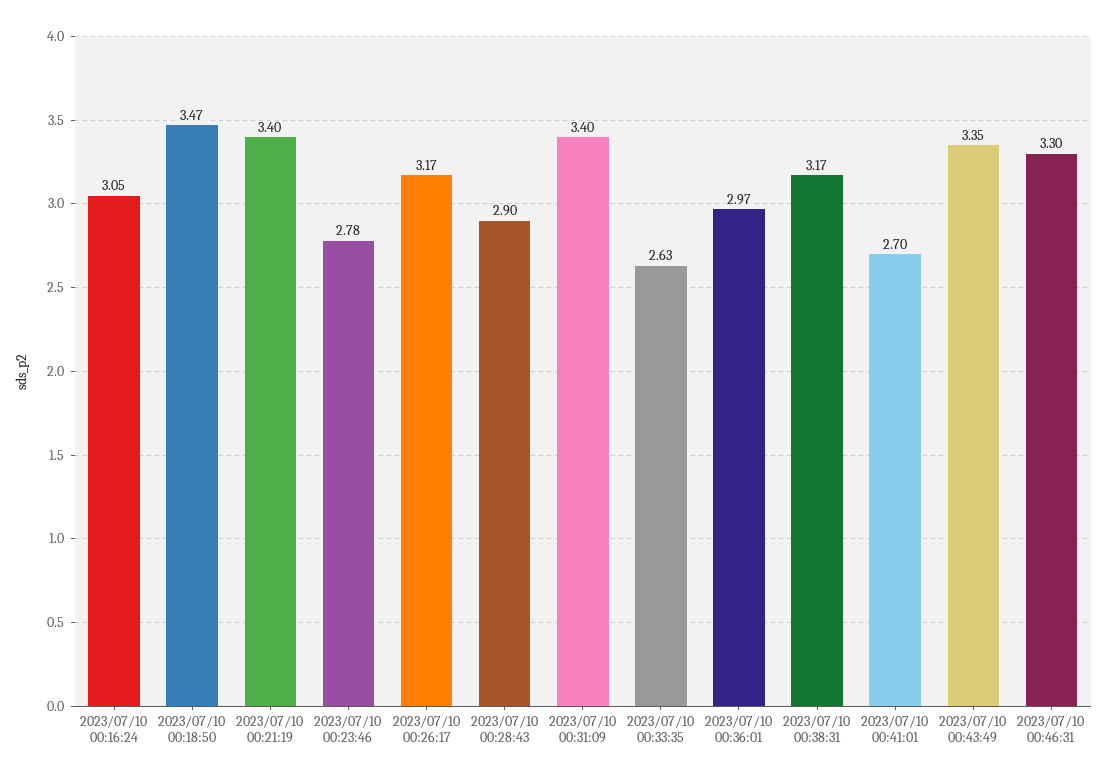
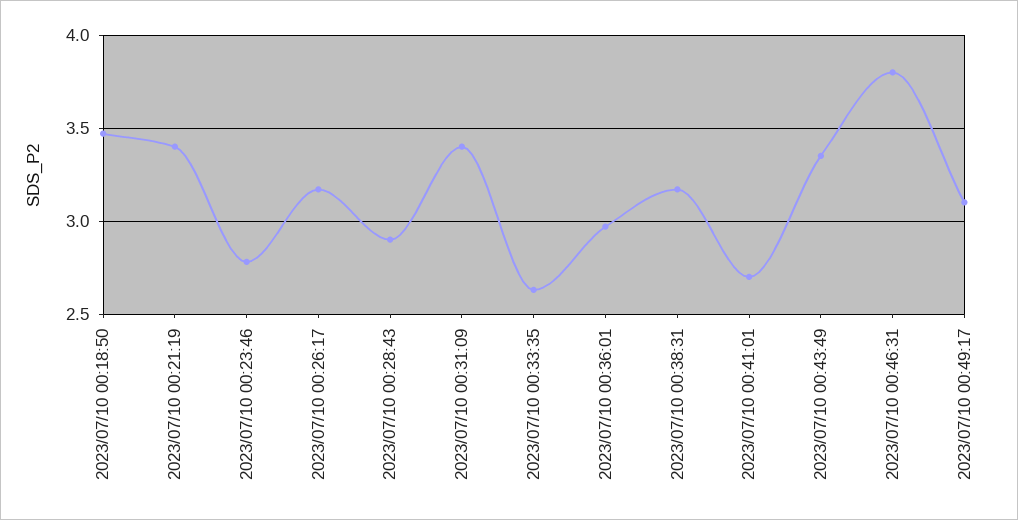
2023/07/10 00:16:24: 3.05 -> none
2023/07/10 00:46:31: 3.3 -> 3.8
2023/07/10 00:49:17: none -> 3.1

